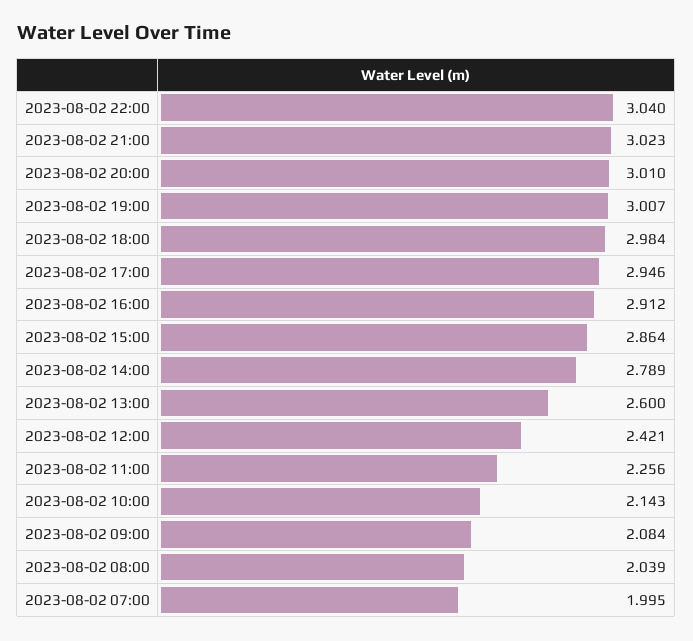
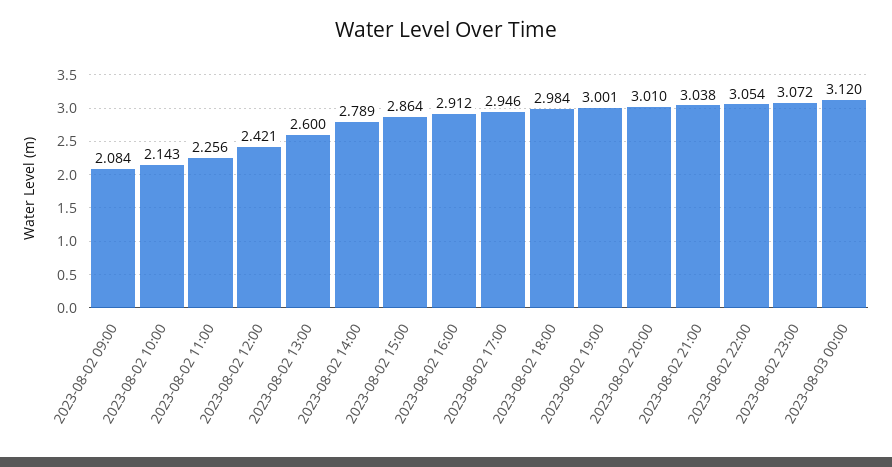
2023-08-02 22:00: 3.04 -> 3.054
2023-08-02 21:00: 3.023 -> 3.038
2023-08-02 19:00: 3.007 -> 3.001
2023-08-02 08:00: 2.039 -> none
2023-08-02 07:00: 1.995 -> none
2023-08-02 23:00: none -> 3.072
2023-08-03 00:00: none -> 3.12

